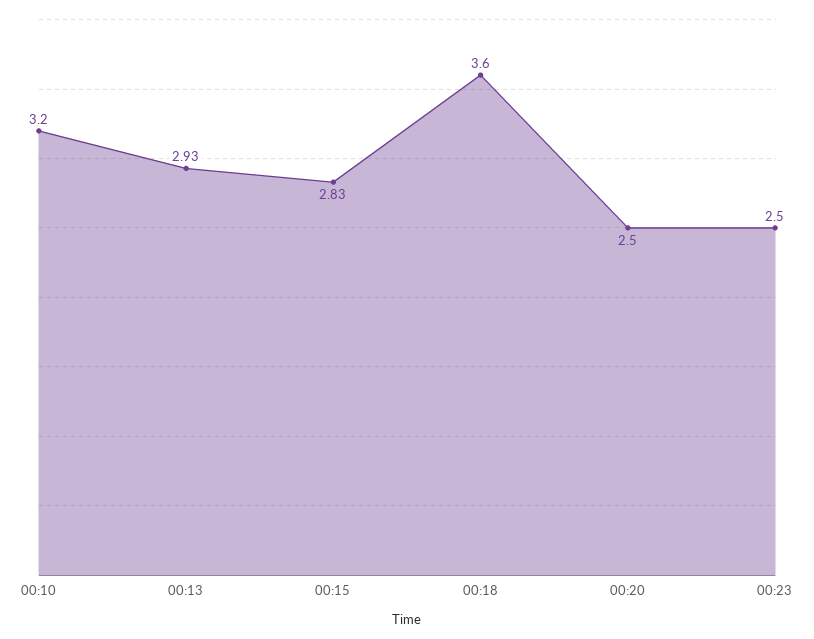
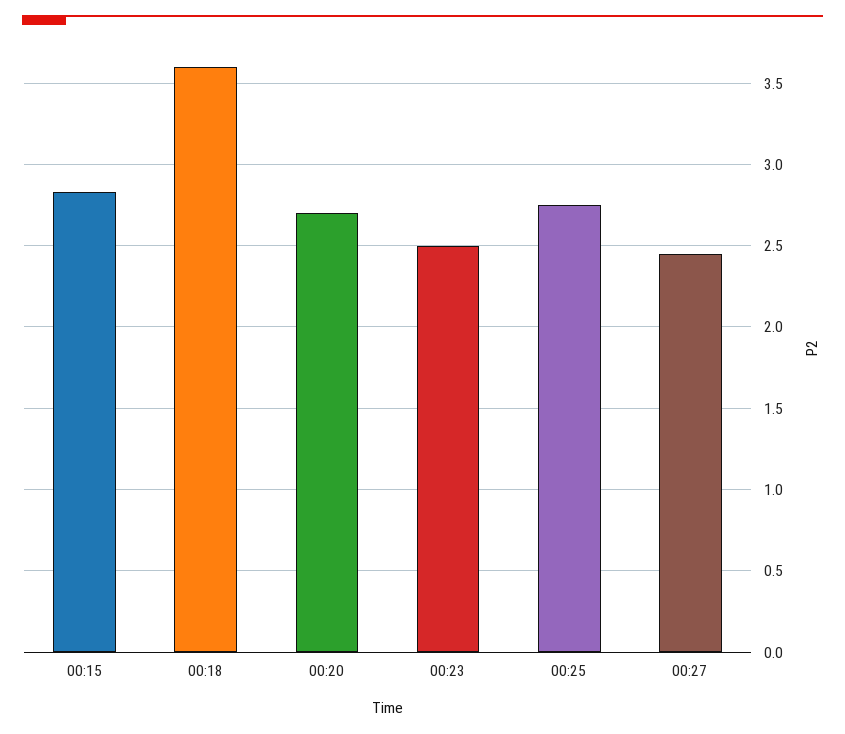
00:10: 3.2 -> none
00:13: 2.93 -> none
00:20: 2.5 -> 2.7
00:25: none -> 2.75
00:27: none -> 2.45

